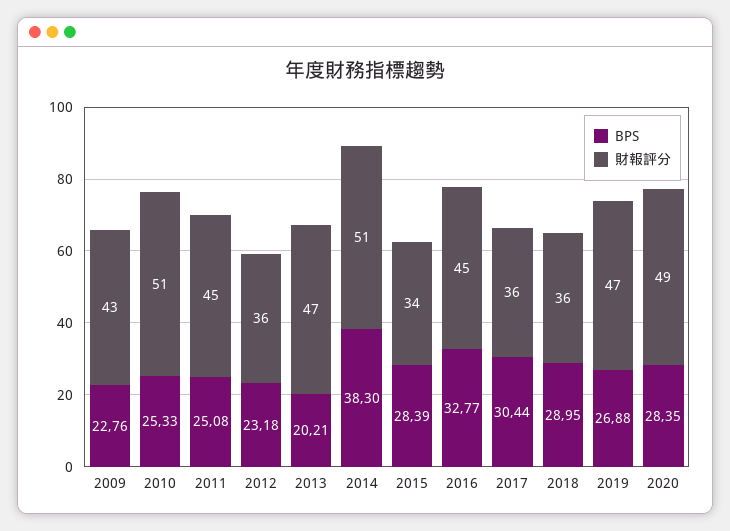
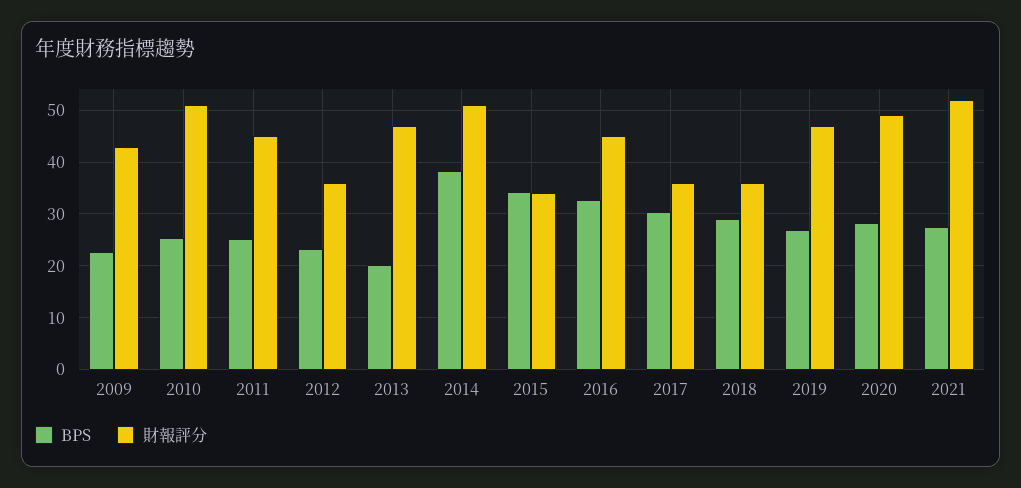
BPS, 2015: 28.39 -> 34
BPS, 2021: none -> 28
財報評分, 2021: none -> 52

